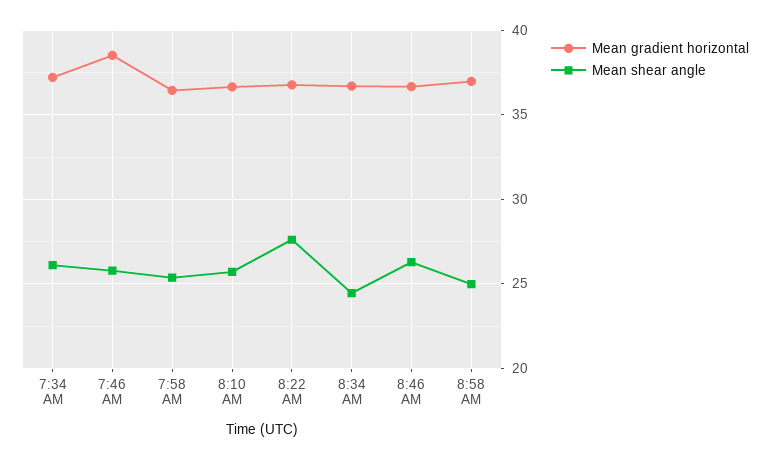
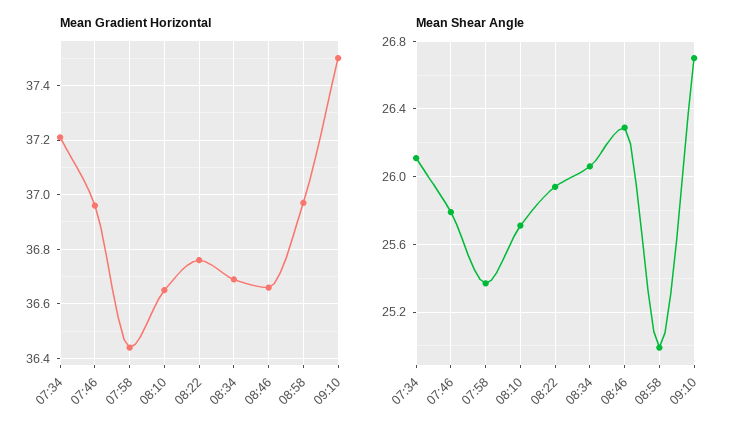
Mean gradient horizontal, 7:46 AM: 38.5 -> 36.95
Mean shear angle, 8:22 AM: 27.5 -> 25.95
Mean shear angle, 8:34 AM: 24.5 -> 26.05
Mean gradient horizontal, 09:10: none -> 37.5
Mean shear angle, 09:10: none -> 26.7

